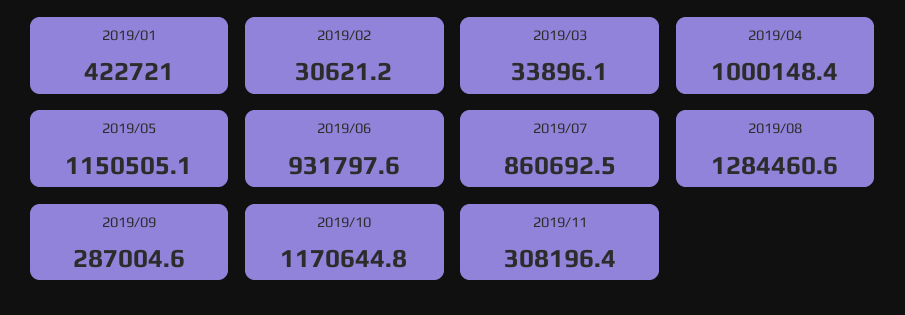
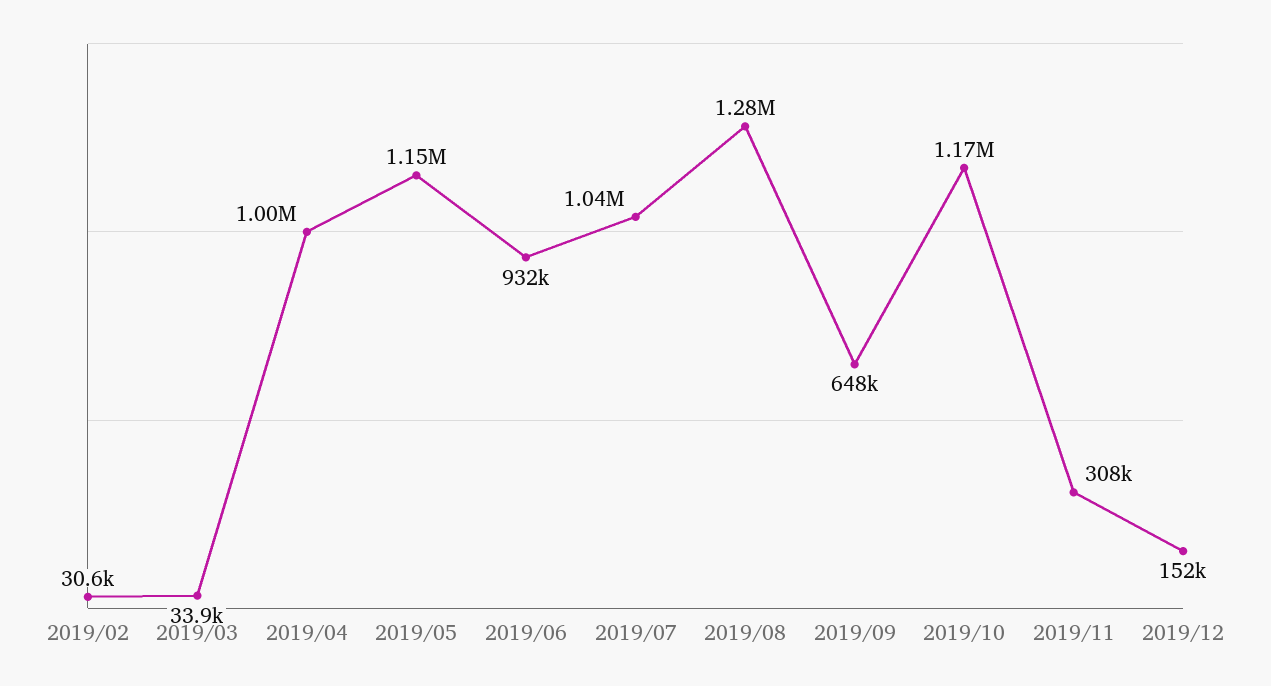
2019/01: 422721 -> none
2019/07: 860692.5 -> 1040000
2019/09: 287004.6 -> 648000
2019/12: none -> 152000

